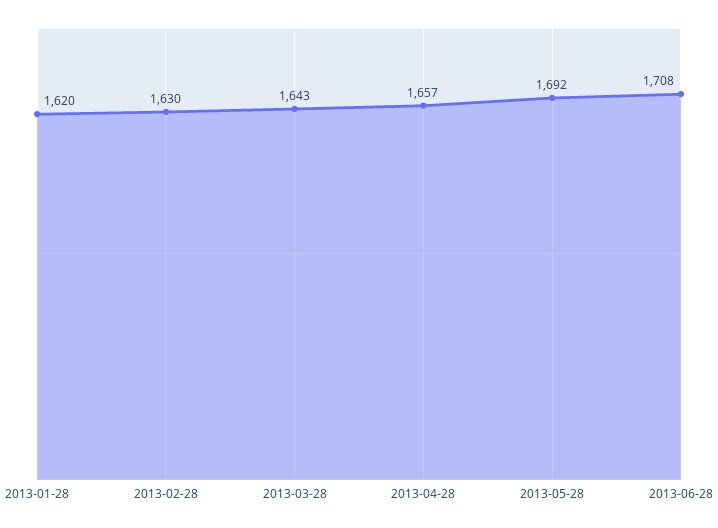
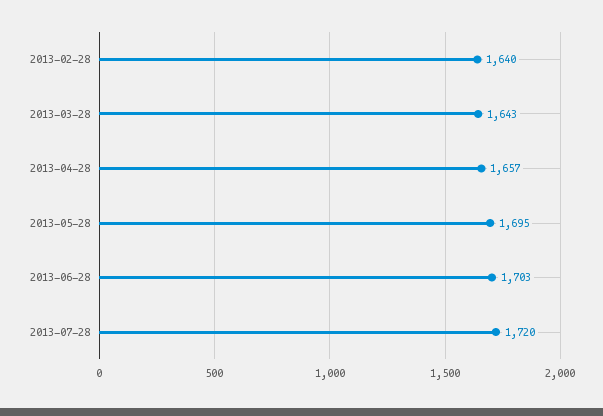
2013-01-28: 1620 -> none
2013-02-28: 1630 -> 1640
2013-05-28: 1692 -> 1695
2013-06-28: 1708 -> 1703
2013-07-28: none -> 1720

